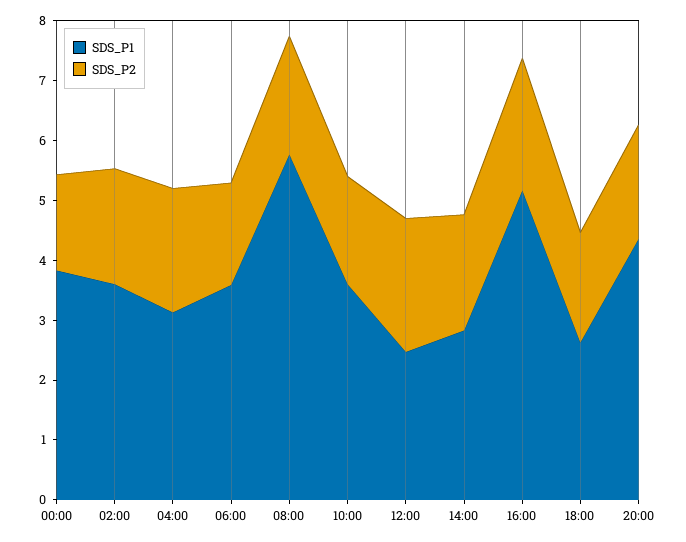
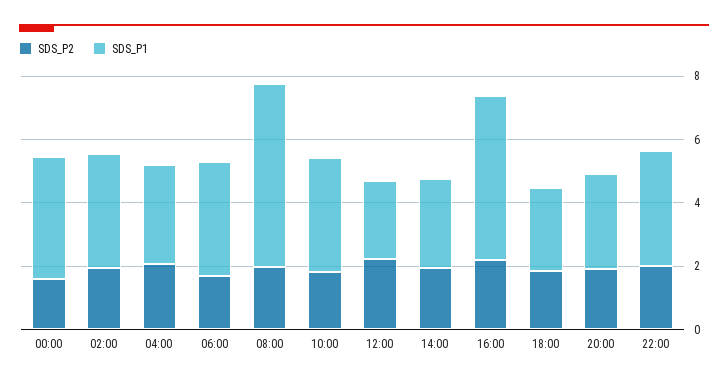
SDS_P1, 20:00: 4.4 -> 3
SDS_P2, 22:00: none -> 2
SDS_P1, 22:00: none -> 3.5

